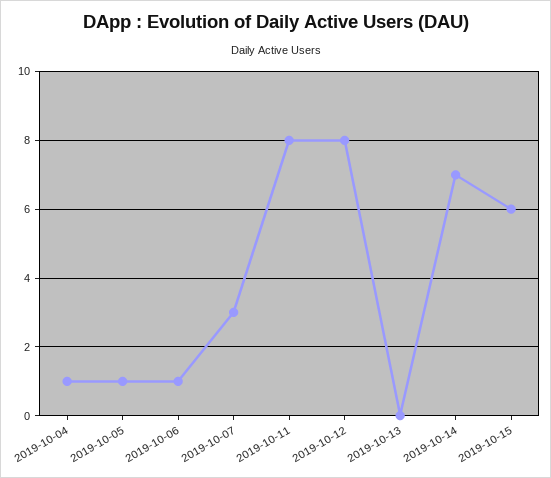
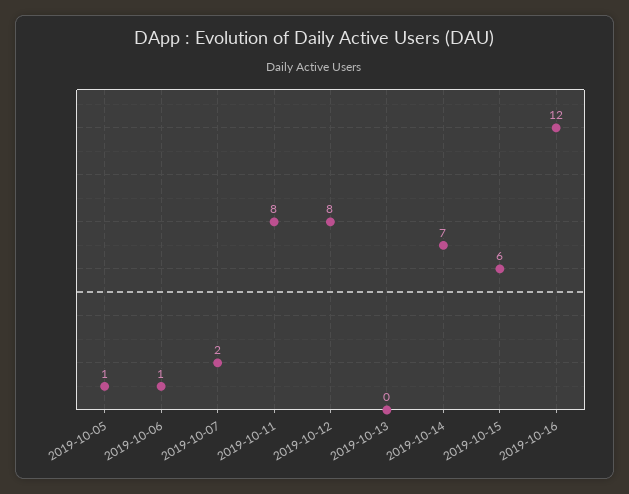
2019-10-04: 1 -> none
2019-10-07: 3 -> 2
2019-10-16: none -> 12

